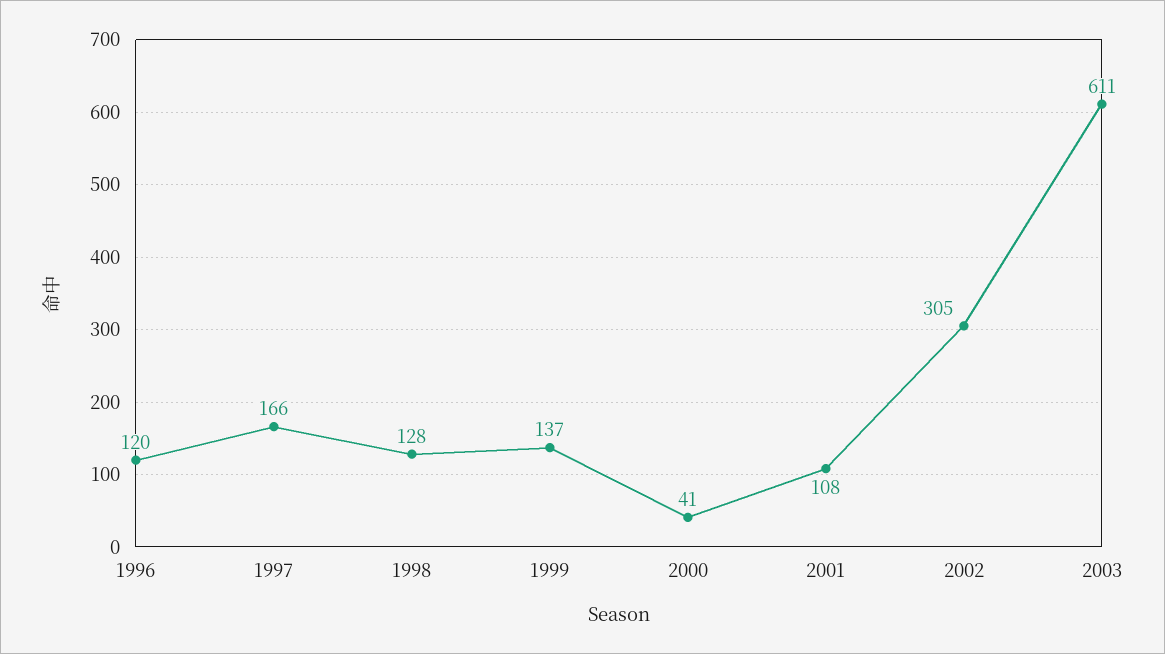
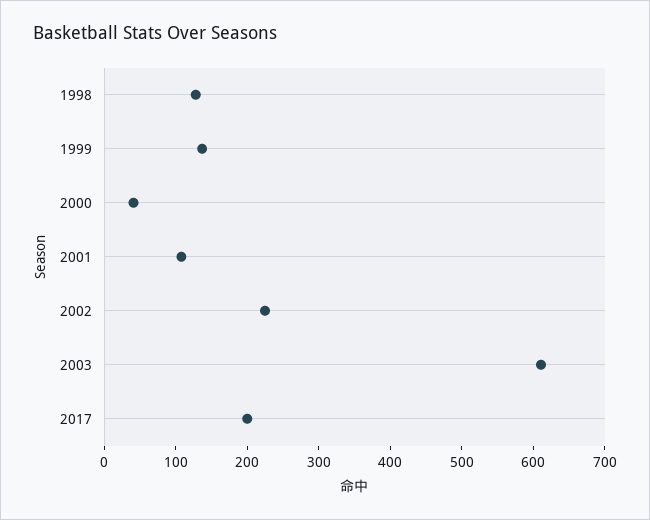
1996: 120 -> none
1997: 166 -> none
2002: 305 -> 220
2017: none -> 200

